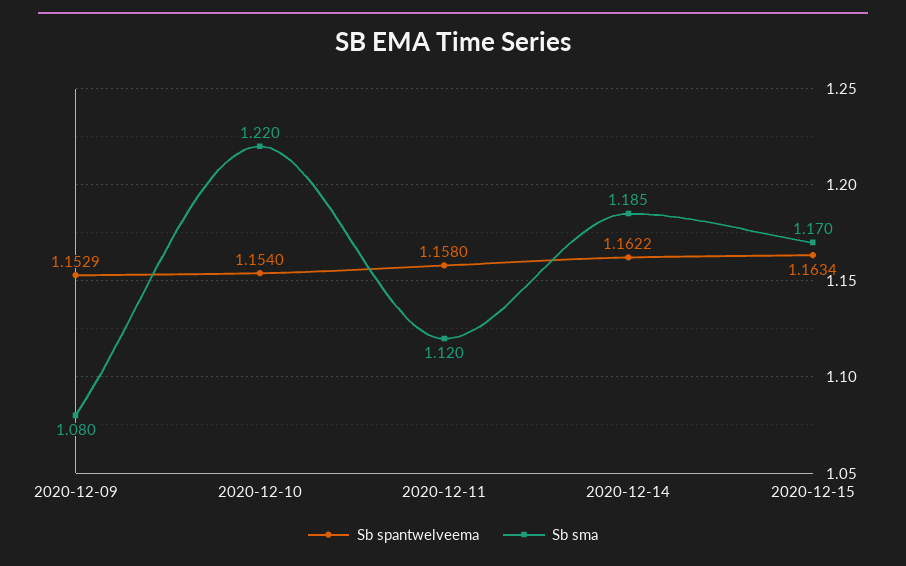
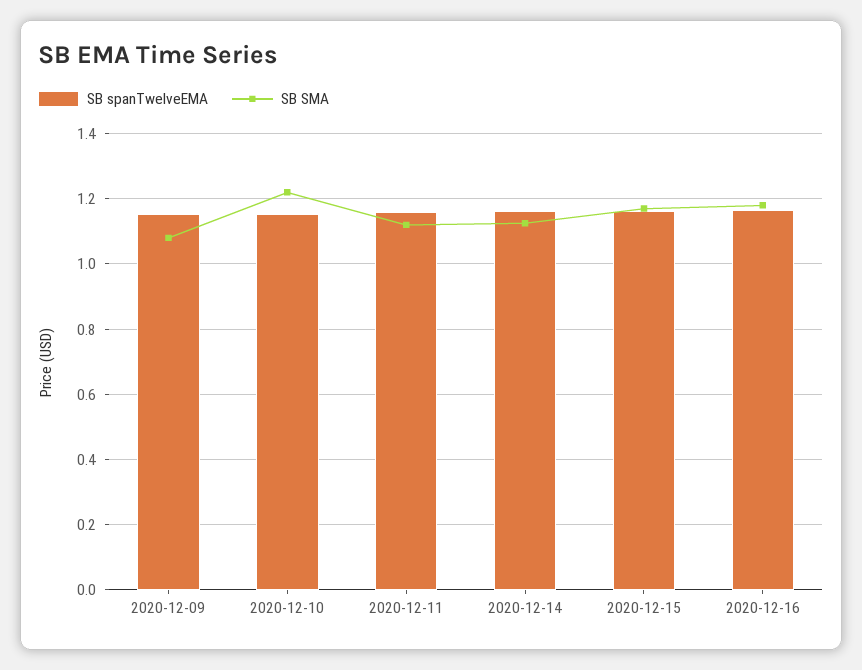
Sb sma, 2020-12-14: 1.185 -> 1.12
Sb spantwelveema, 2020-12-16: none -> 1.16
Sb sma, 2020-12-16: none -> 1.18

